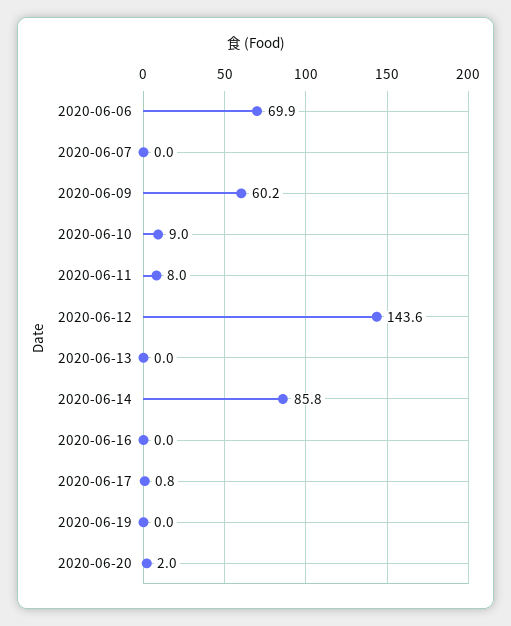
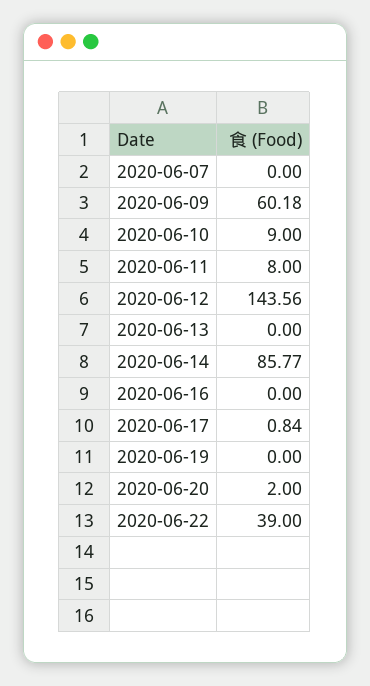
2020-06-06: 69.9 -> none
2020-06-22: none -> 39

